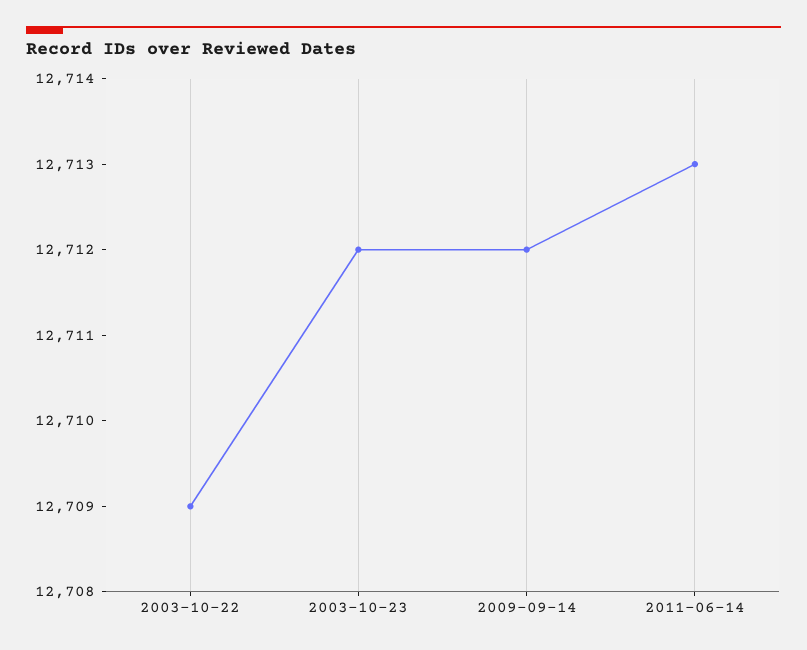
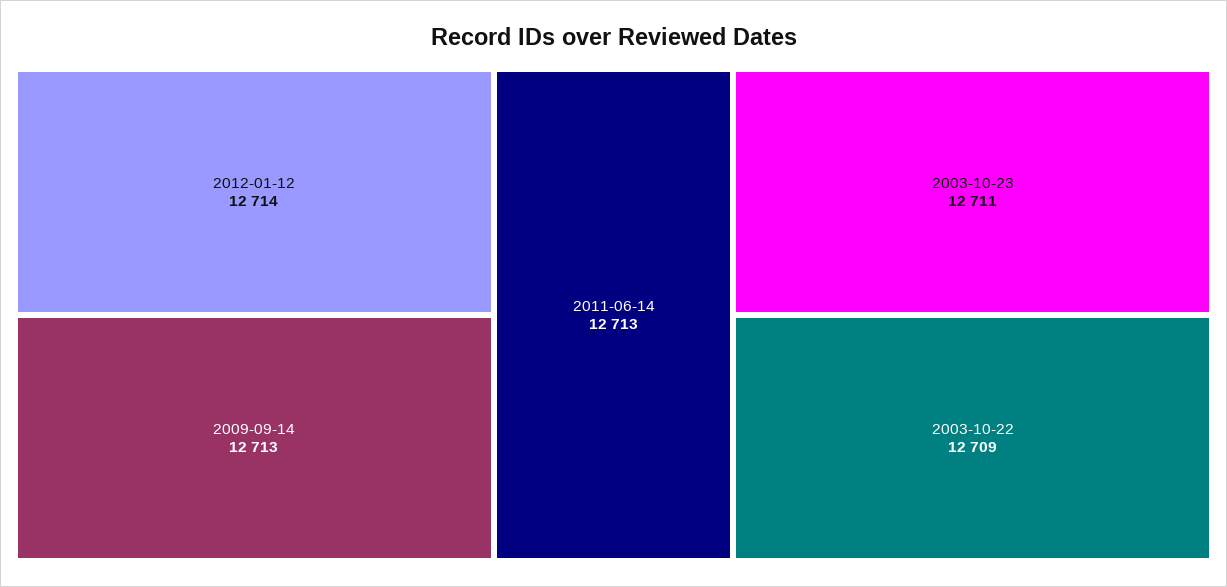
2003-10-23: 12712 -> 12711
2009-09-14: 12712 -> 12713
2012-01-12: none -> 12714

